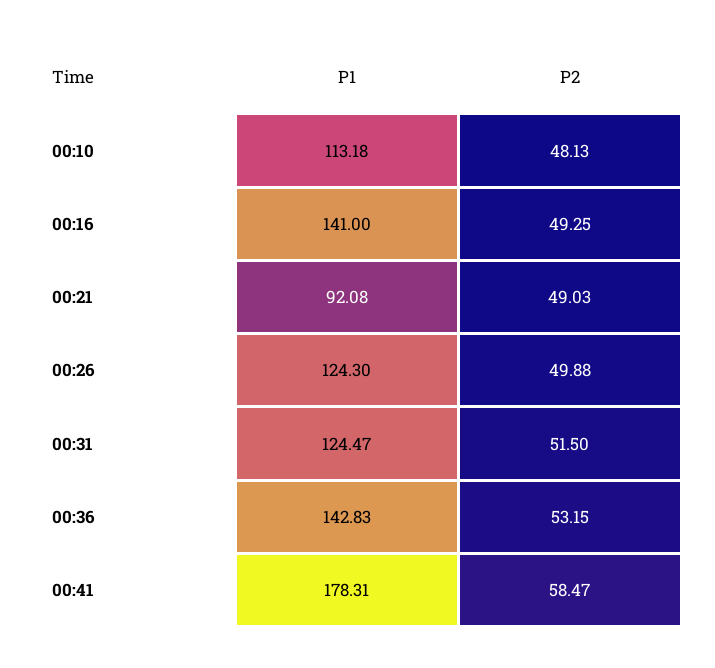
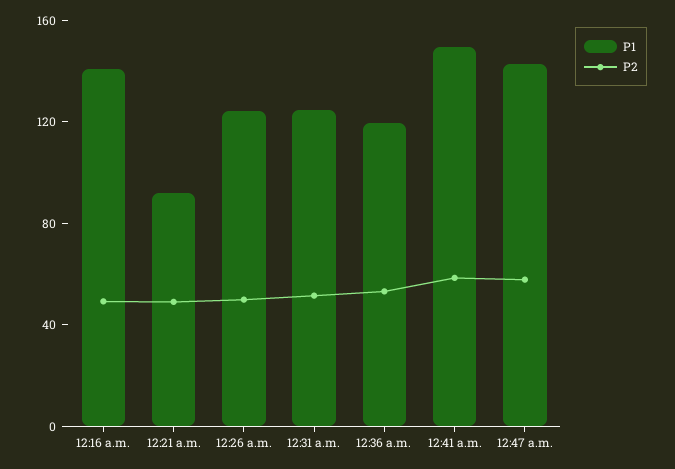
P1, 00:10: 113.18 -> none
P2, 00:10: 48.13 -> none
P1, 00:36: 142.83 -> 120
P1, 00:41: 178.31 -> 150
P1, 12:47 a.m.: none -> 140
P2, 12:47 a.m.: none -> 60

